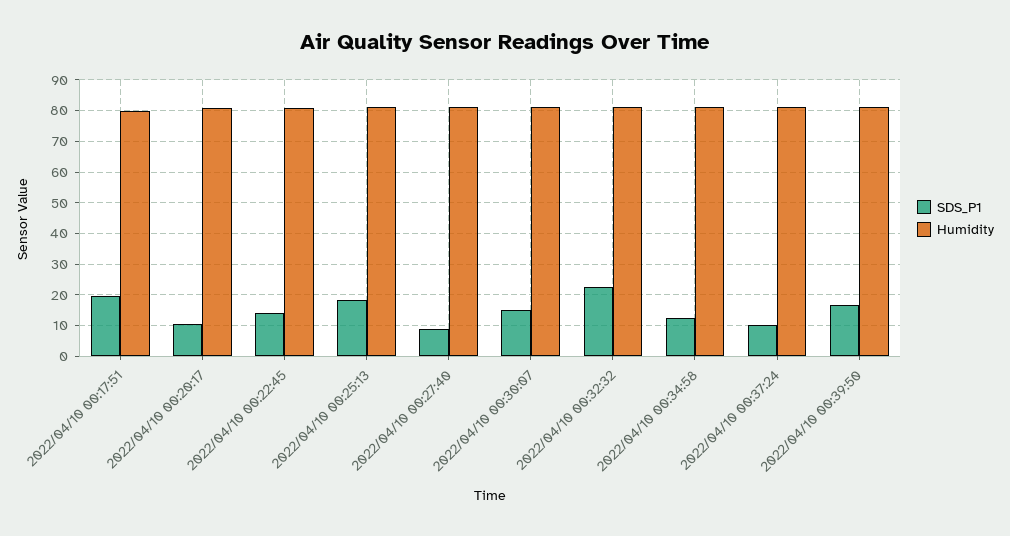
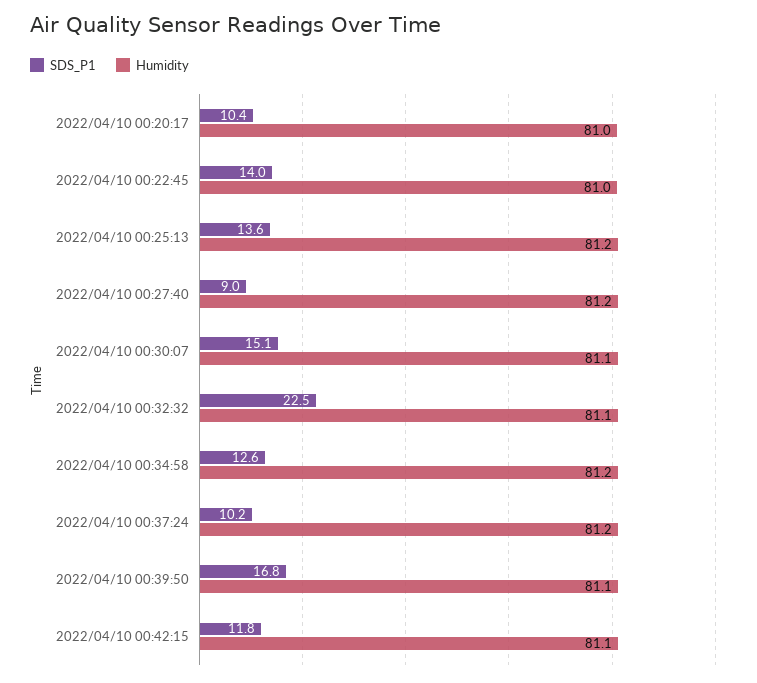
SDS_P1, 2022/04/10 00:17:51: 20 -> none
Humidity, 2022/04/10 00:17:51: 80 -> none
SDS_P1, 2022/04/10 00:25:13: 18 -> 13.6
SDS_P1, 2022/04/10 00:42:15: none -> 11.8
Humidity, 2022/04/10 00:42:15: none -> 81.1

